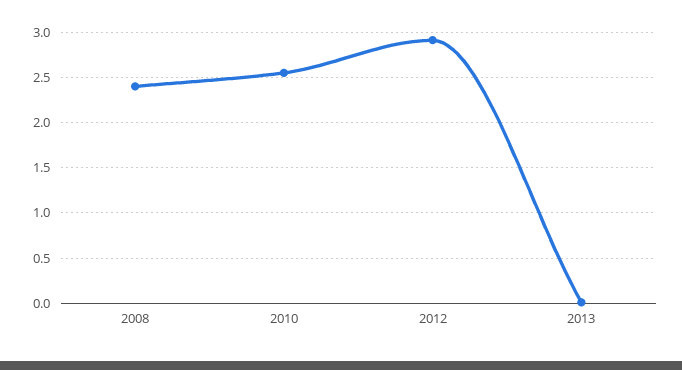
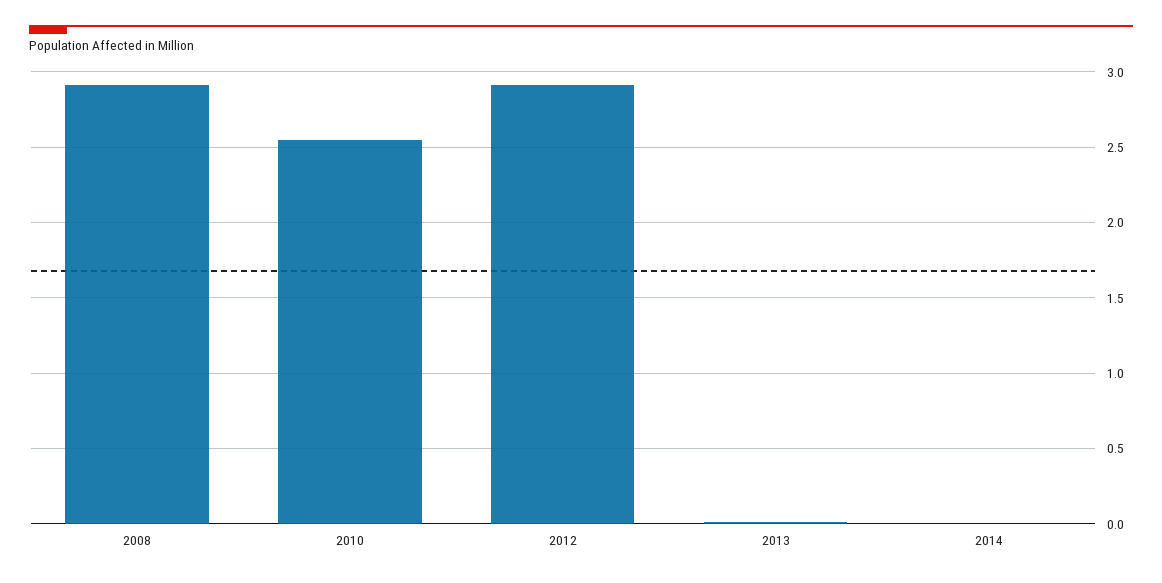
2008: 2.4 -> 2.9
2014: none -> 0

